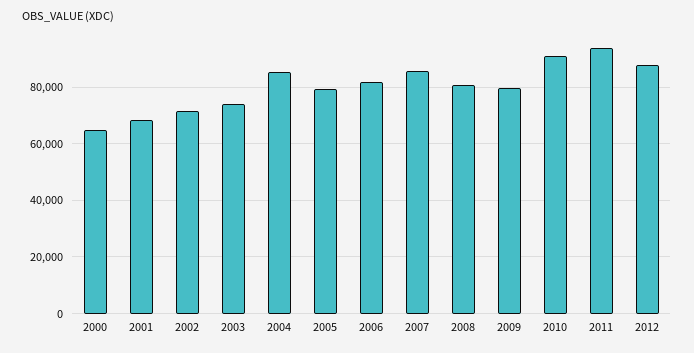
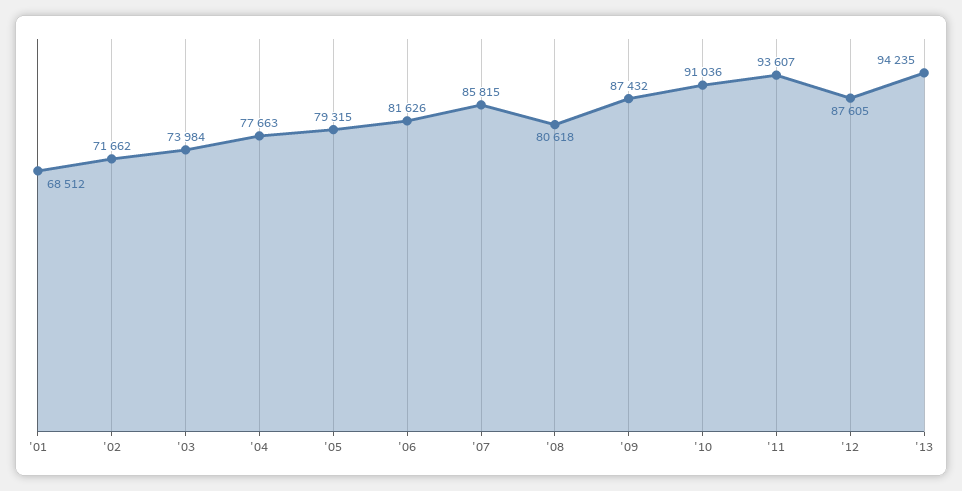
2000: 65000 -> none
2004: 85000 -> 77663
2009: 80000 -> 87432
'13: none -> 94235

